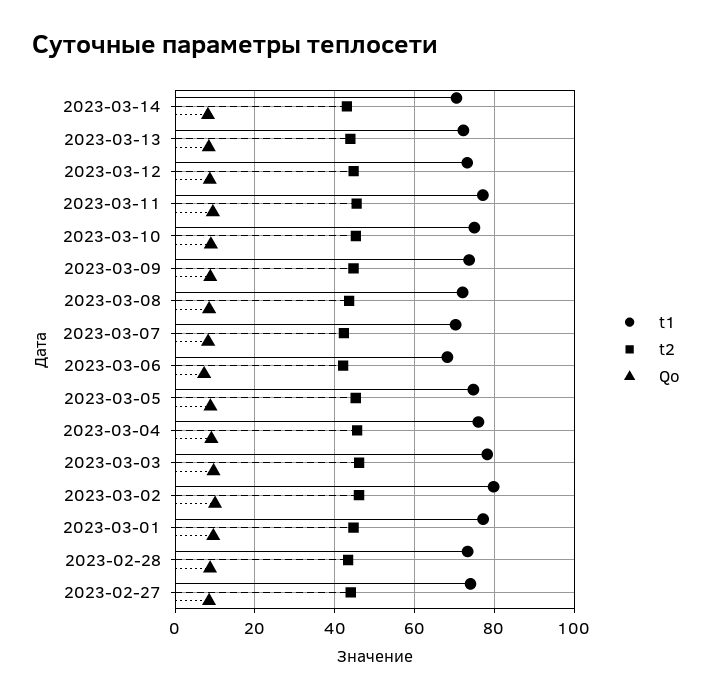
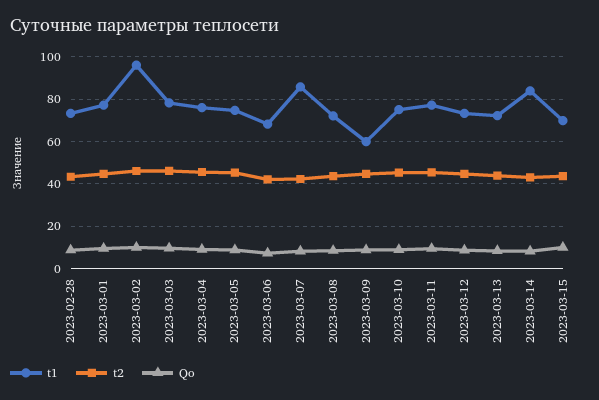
t1, 2023-03-14: 70 -> 85
t1, 2023-03-09: 74 -> 60
t1, 2023-03-07: 70 -> 85
t1, 2023-03-02: 80 -> 95
t1, 2023-02-27: 74 -> none
t2, 2023-02-27: 44 -> none
Qo, 2023-02-27: 8 -> none
t1, 2023-03-15: none -> 70
t2, 2023-03-15: none -> 45
Qo, 2023-03-15: none -> 10

